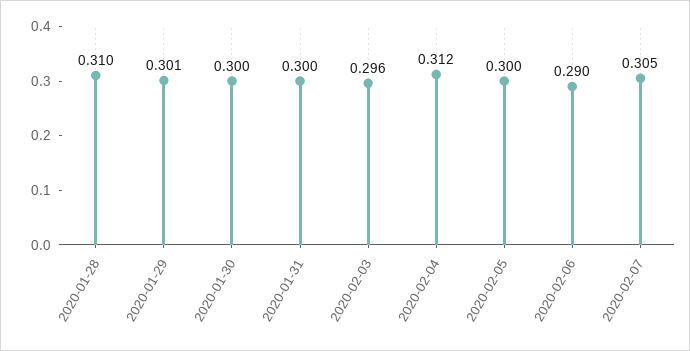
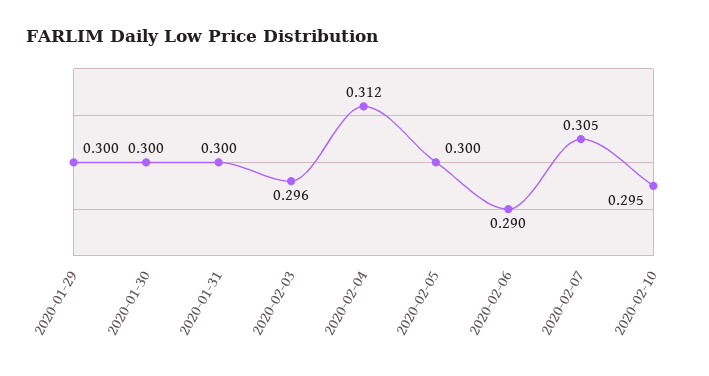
2020-01-28: 0.31 -> none
2020-01-29: 0.301 -> 0.3
2020-02-10: none -> 0.295

